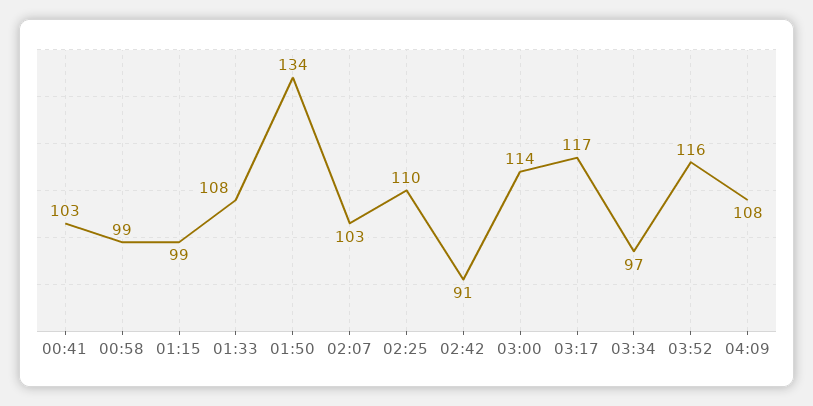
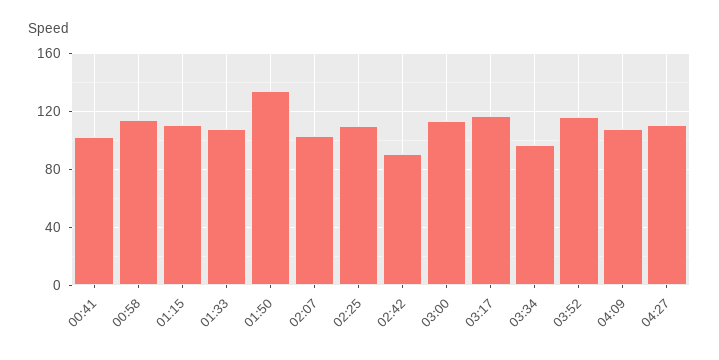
00:58: 99 -> 115
01:15: 99 -> 110
04:27: none -> 110

